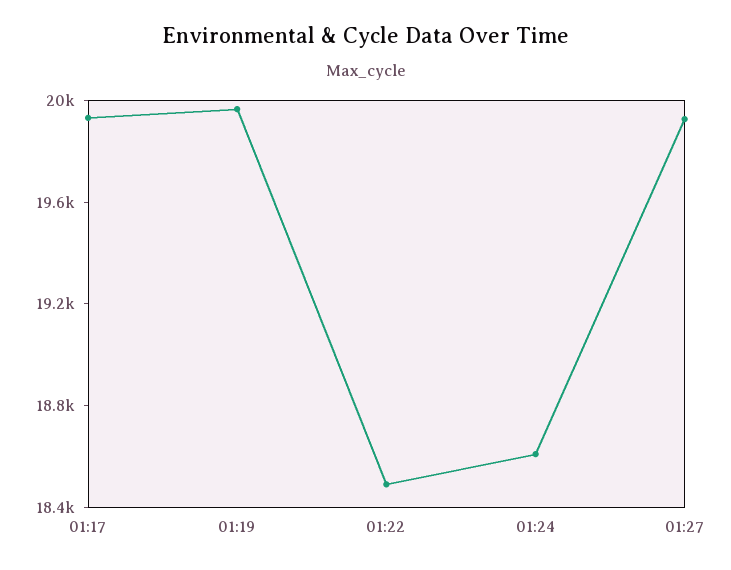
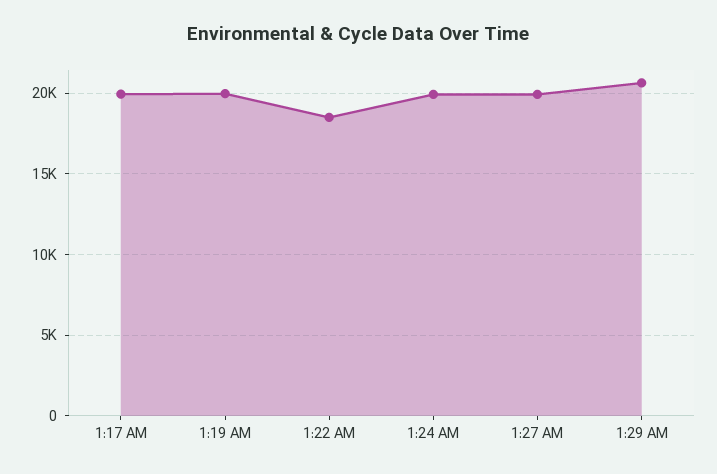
01:24: 18600 -> 20000
1:29 AM: none -> 20500

